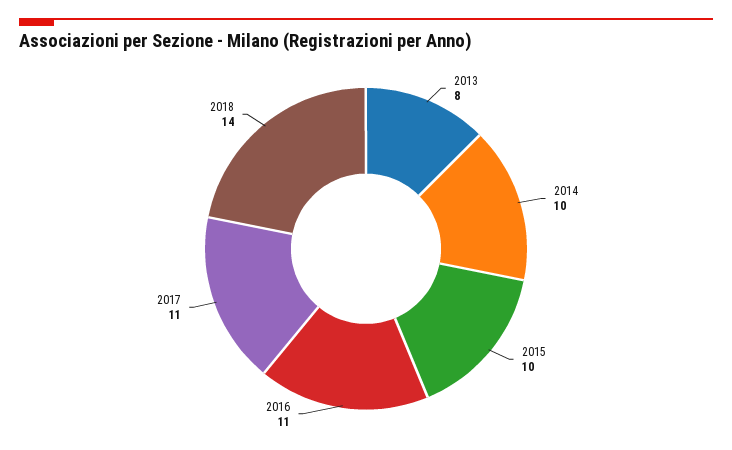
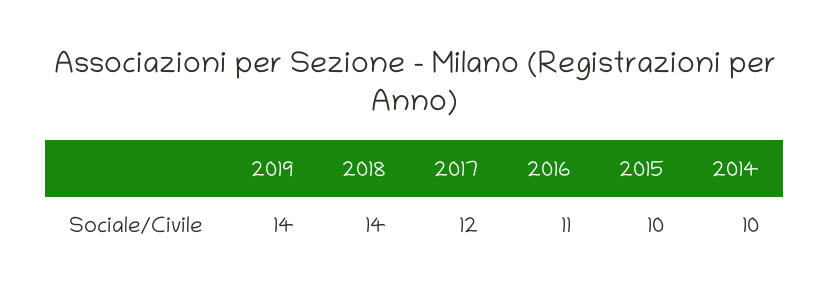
2013: 8 -> none
2017: 11 -> 12
2019: none -> 14

